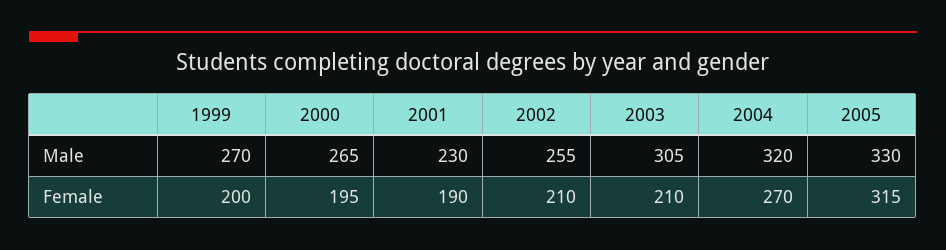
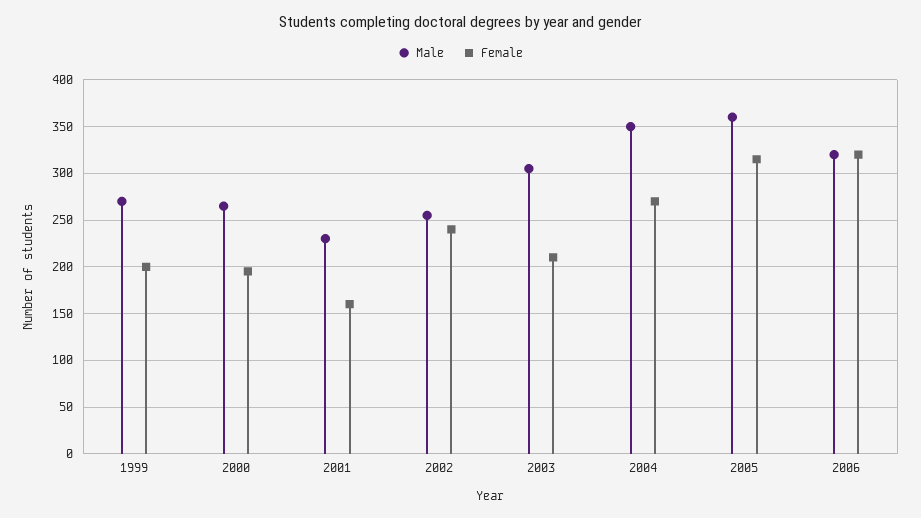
Male, 2004: 320 -> 350
Male, 2005: 330 -> 360
Female, 2001: 190 -> 160
Female, 2002: 210 -> 240
Male, 2006: none -> 320
Female, 2006: none -> 320

